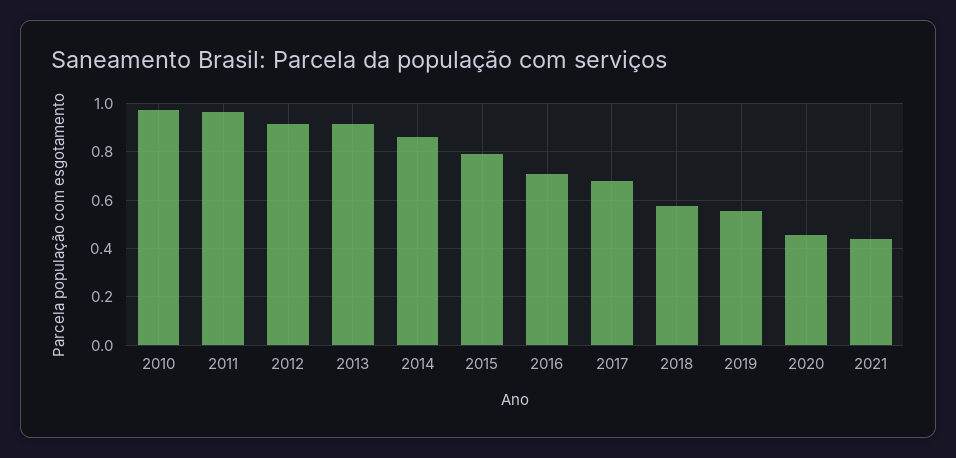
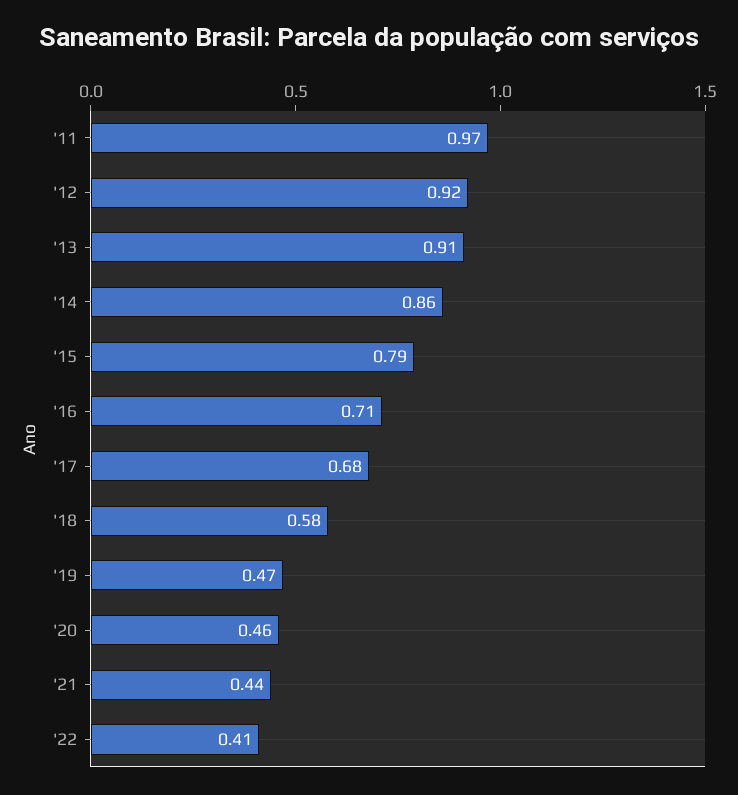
2010: 0.975 -> none
2019: 0.55 -> 0.47
'22: none -> 0.41

